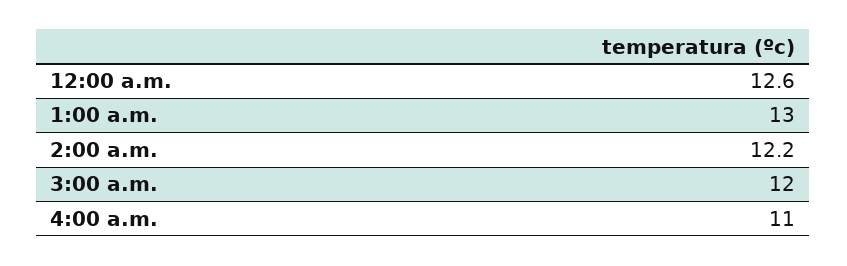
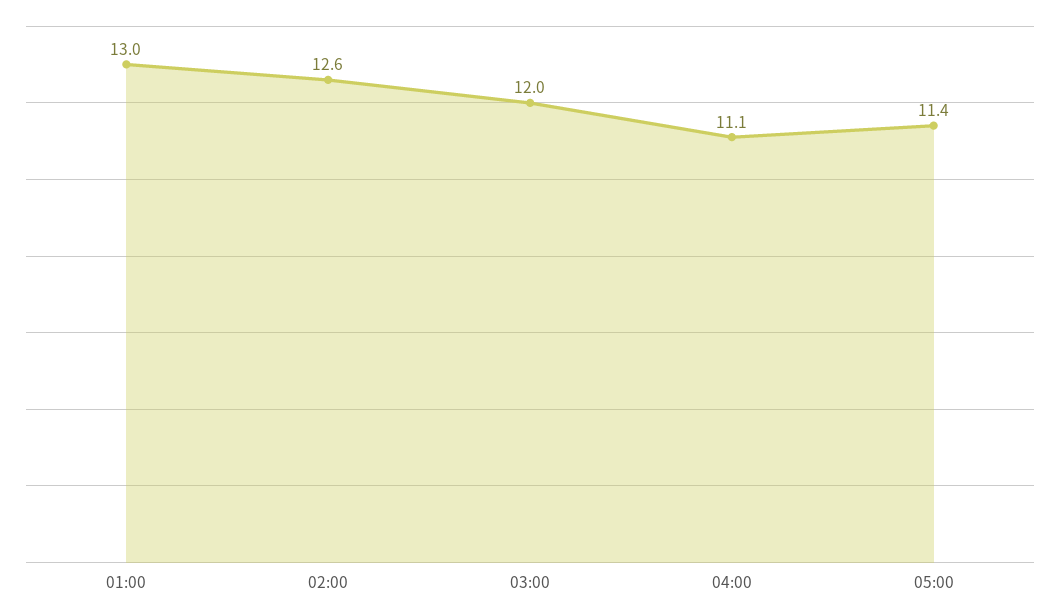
12:00 a.m.: 12.6 -> none
2:00 a.m.: 12.2 -> 12.6
4:00 a.m.: 11 -> 11.1
05:00: none -> 11.4

